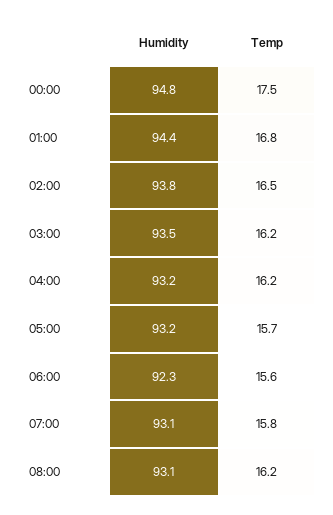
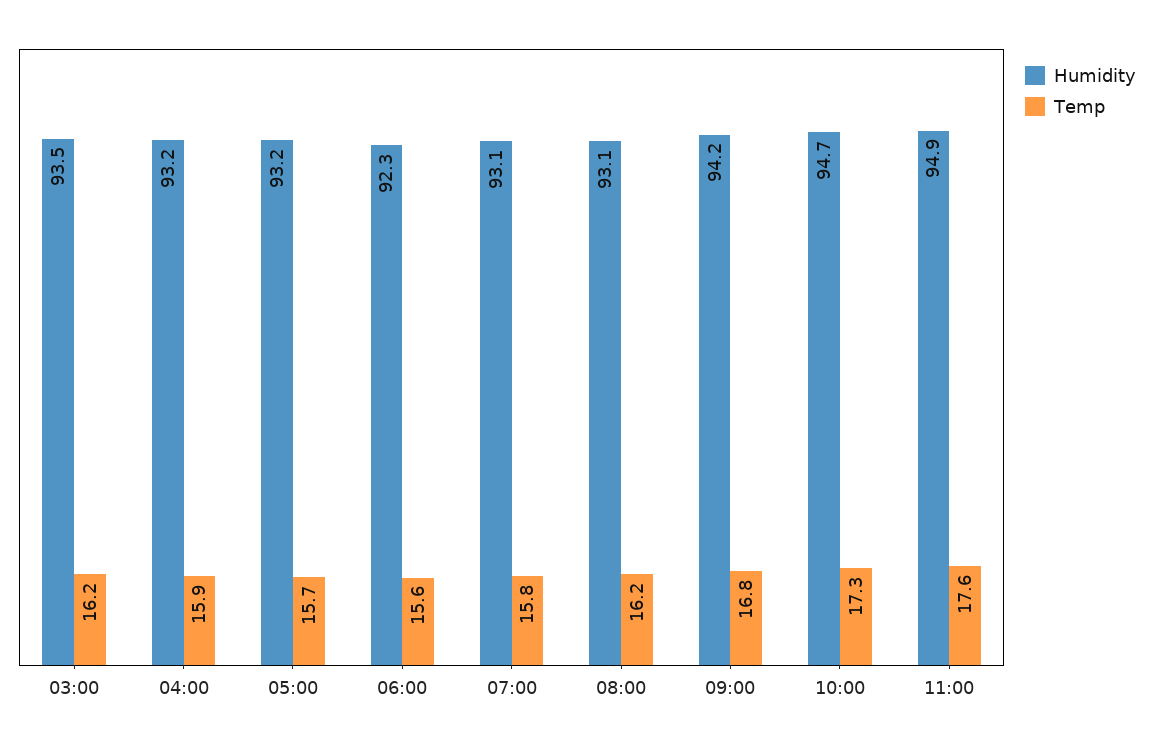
Humidity, 00:00: 94.8 -> none
Temp, 00:00: 17.5 -> none
Humidity, 01:00: 94.4 -> none
Temp, 01:00: 16.8 -> none
Humidity, 02:00: 93.8 -> none
Temp, 02:00: 16.5 -> none
Temp, 04:00: 16.2 -> 15.9
Humidity, 09:00: none -> 94.2
Temp, 09:00: none -> 16.8
Humidity, 10:00: none -> 94.7
Temp, 10:00: none -> 17.3
Humidity, 11:00: none -> 94.9
Temp, 11:00: none -> 17.6

